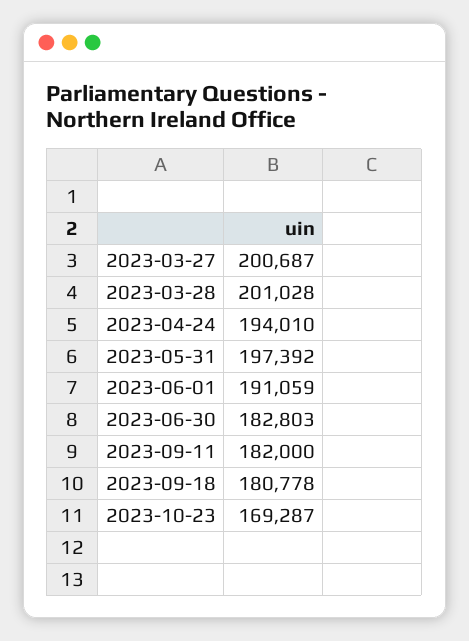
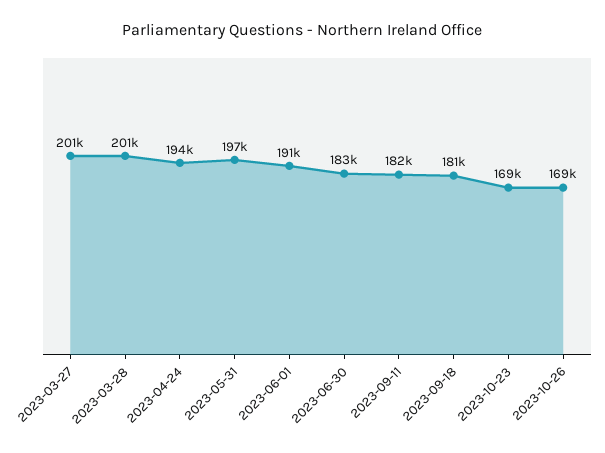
2023-10-26: none -> 169000

